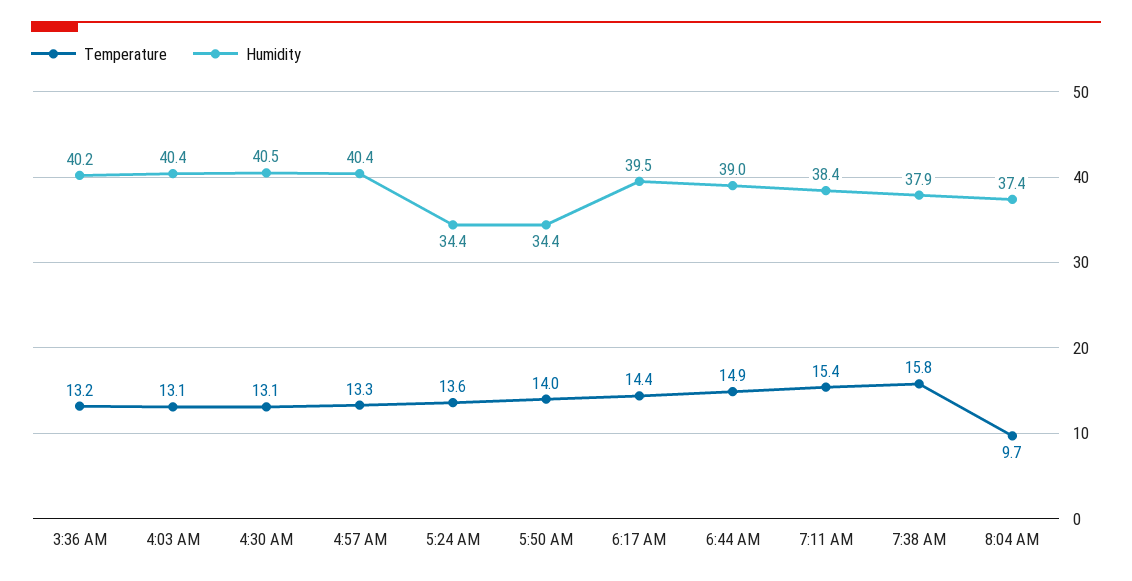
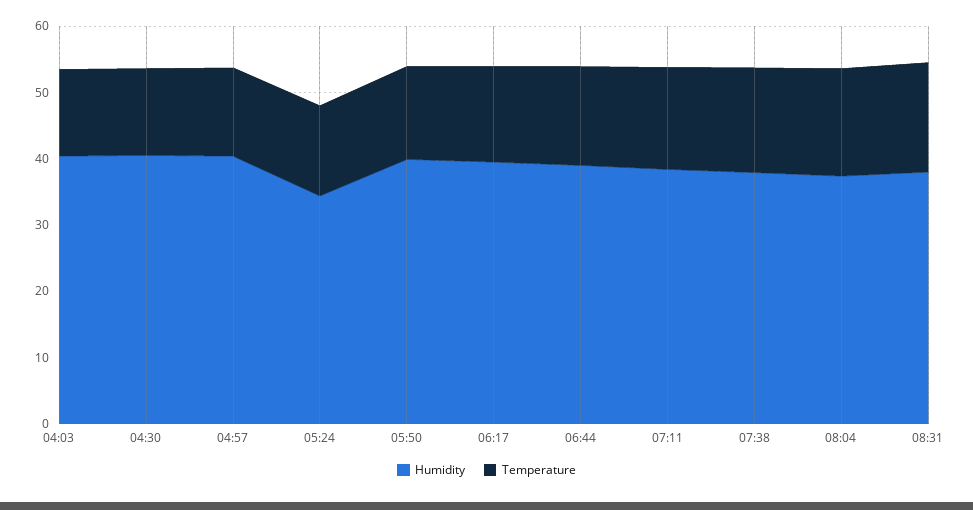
Temperature, 3:36 AM: 13.2 -> none
Humidity, 3:36 AM: 40.2 -> none
Humidity, 5:50 AM: 34.4 -> 40
Temperature, 8:04 AM: 9.7 -> 16
Humidity, 08:31: none -> 38
Temperature, 08:31: none -> 16

